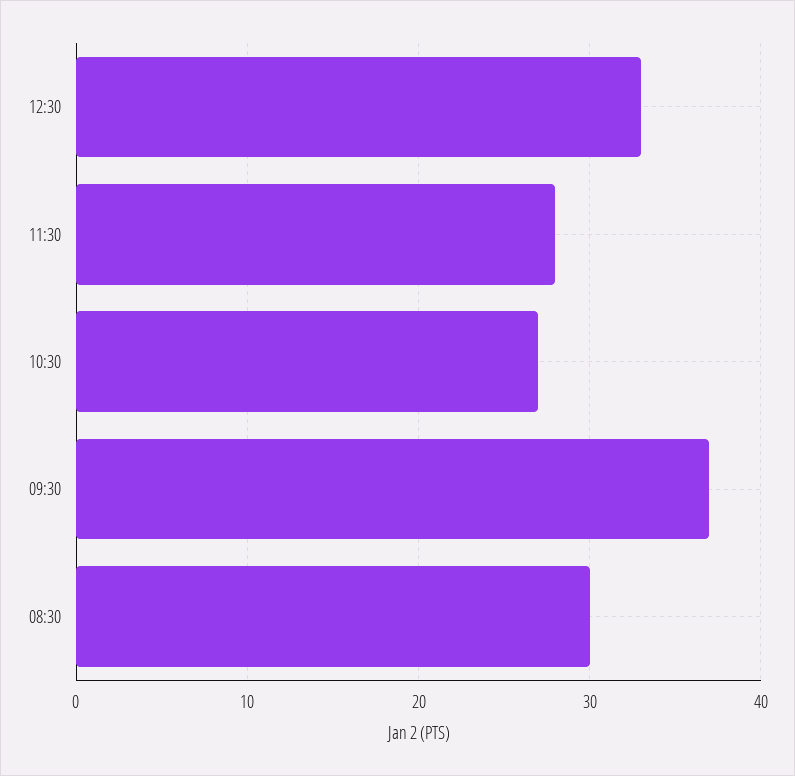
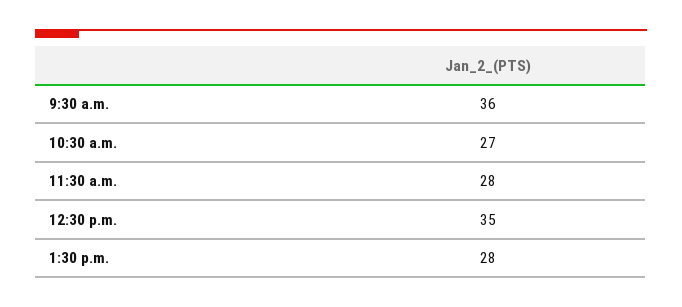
12:30: 33 -> 35
09:30: 37 -> 36
08:30: 30 -> none
1:30 p.m.: none -> 28

